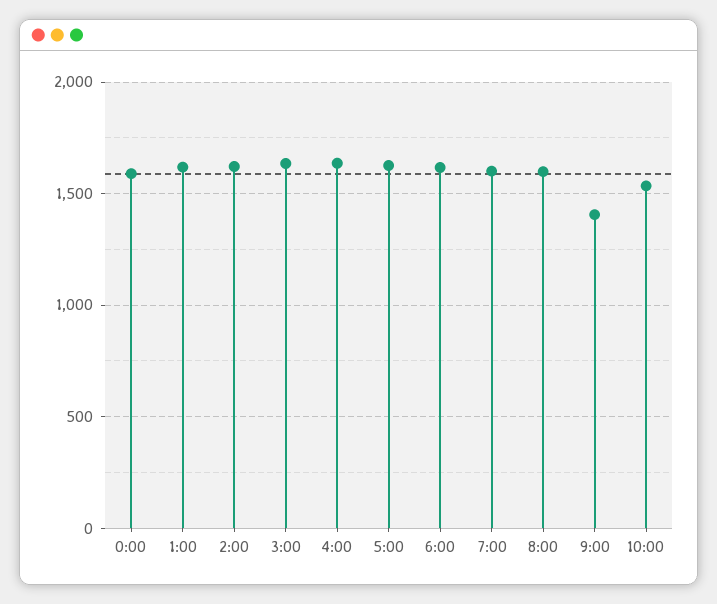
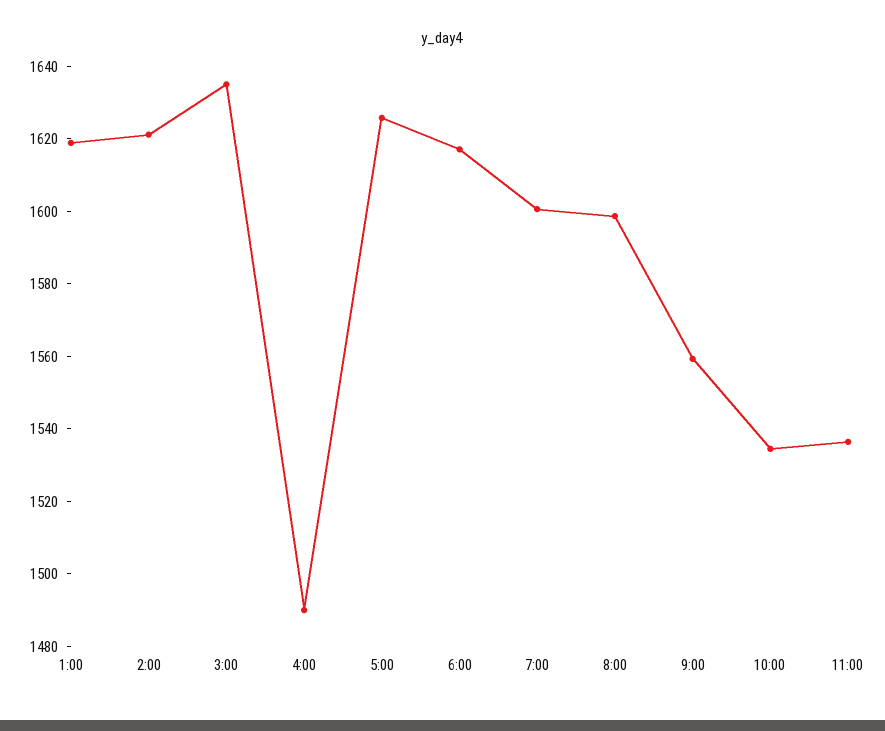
0:00: 1600 -> none
4:00: 1650 -> 1490
9:00: 1400 -> 1560
11:00: none -> 1535

